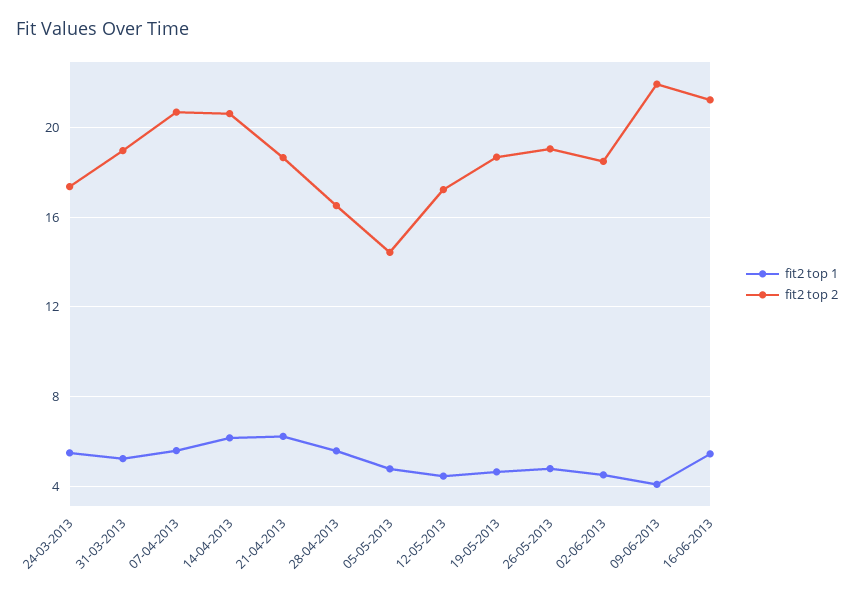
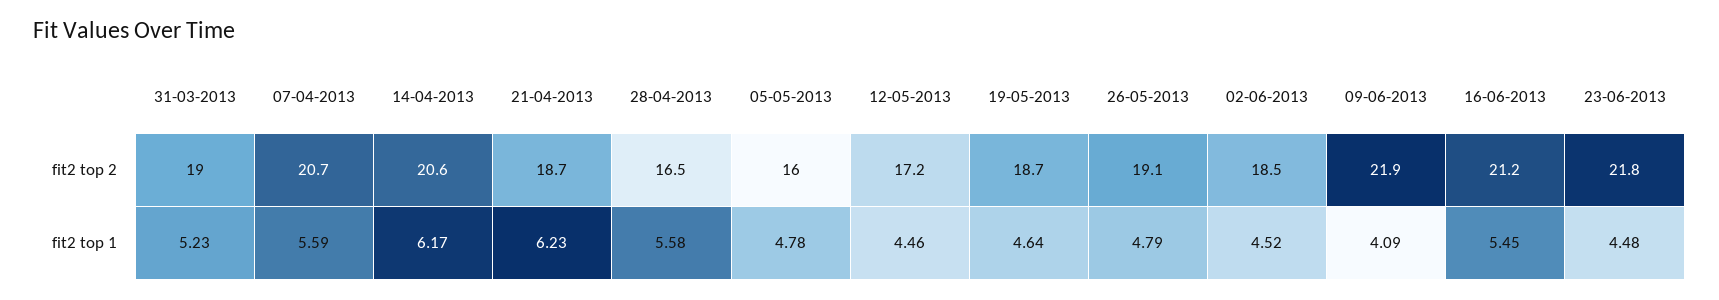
fit2 top 1, 24-03-2013: 5.5 -> none
fit2 top 2, 24-03-2013: 17.5 -> none
fit2 top 2, 05-05-2013: 14.5 -> 16
fit2 top 2, 23-06-2013: none -> 21.8
fit2 top 1, 23-06-2013: none -> 4.48

